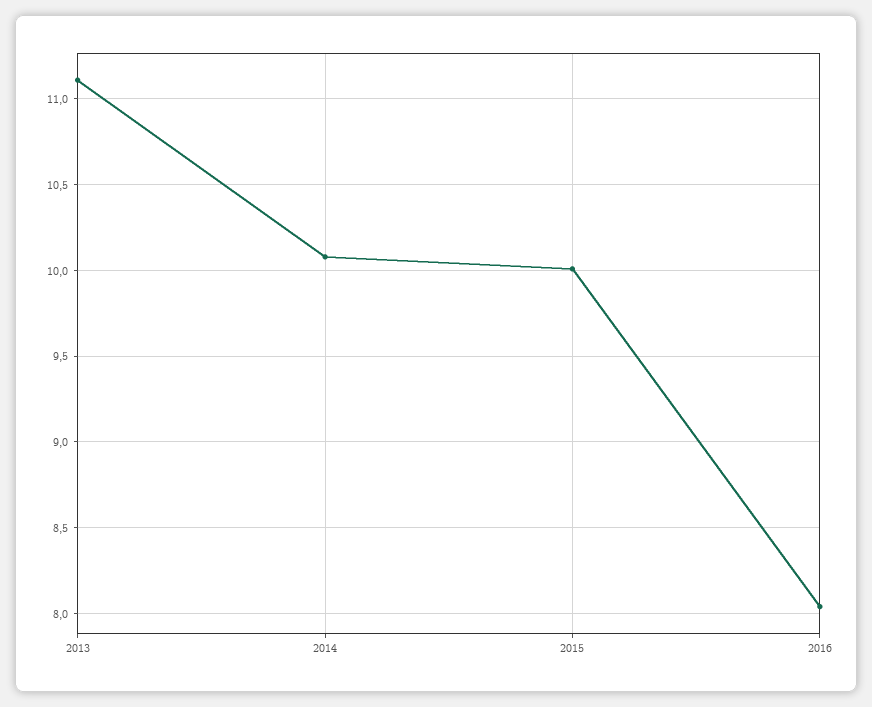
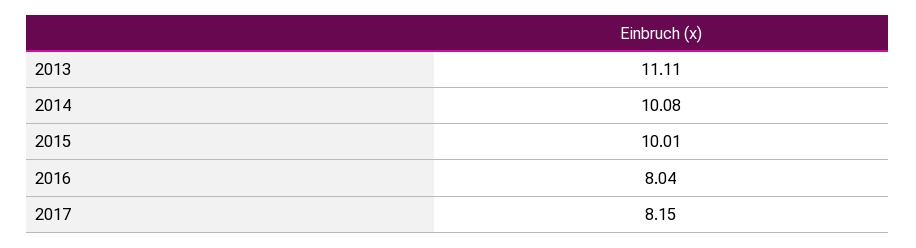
2017: none -> 8.15

